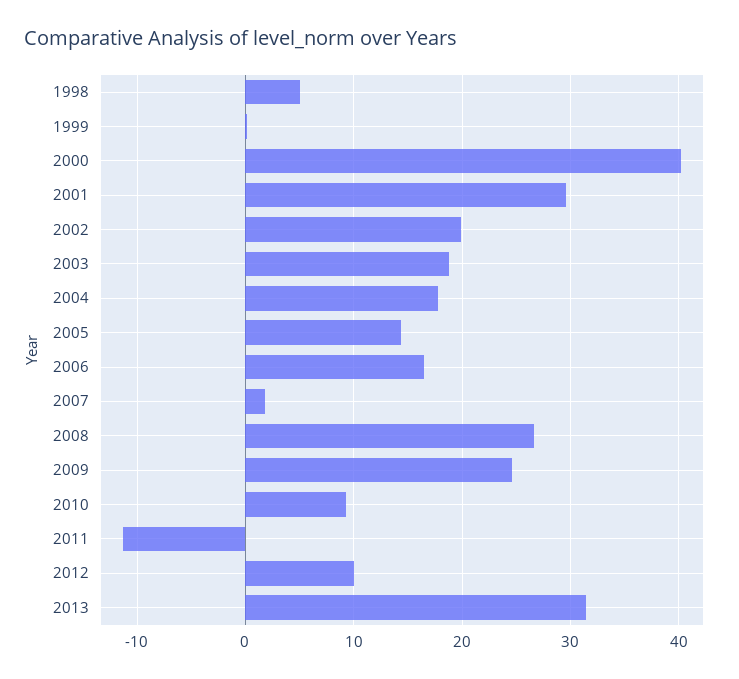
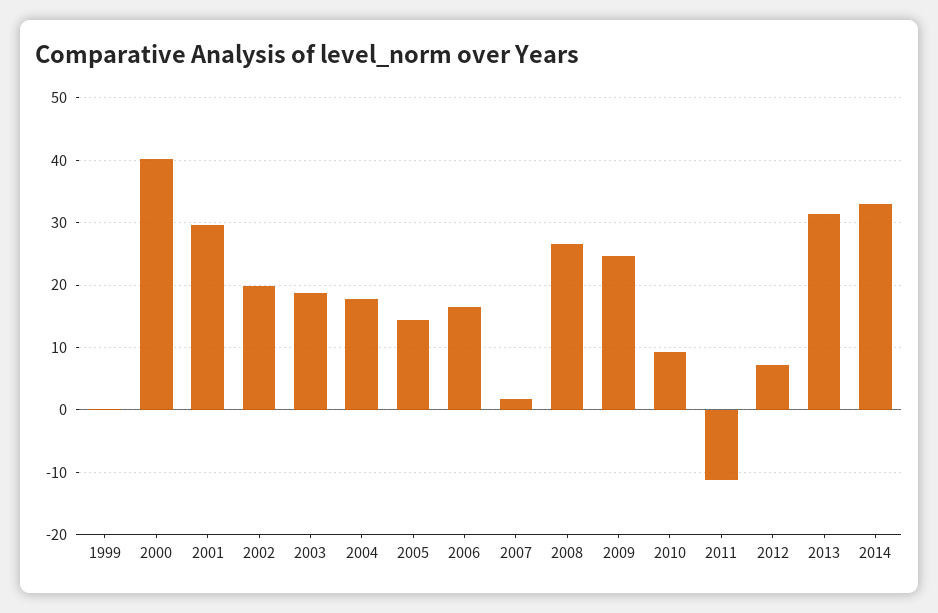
1998: 5 -> none
2012: 10 -> 7
2014: none -> 33

